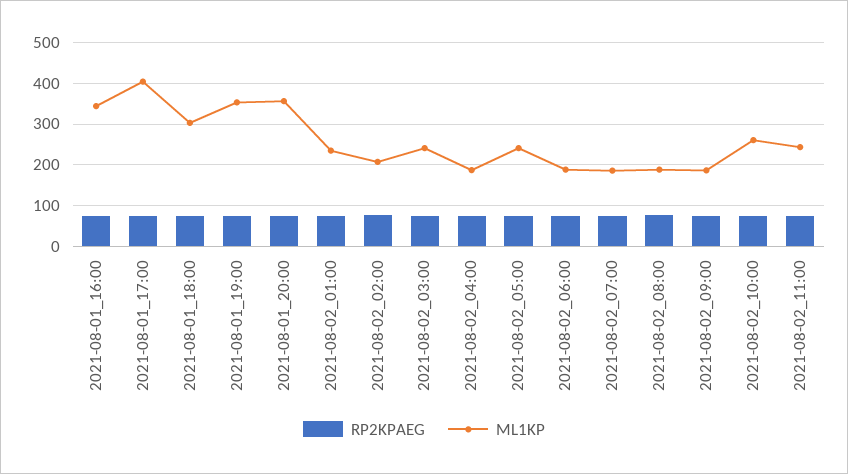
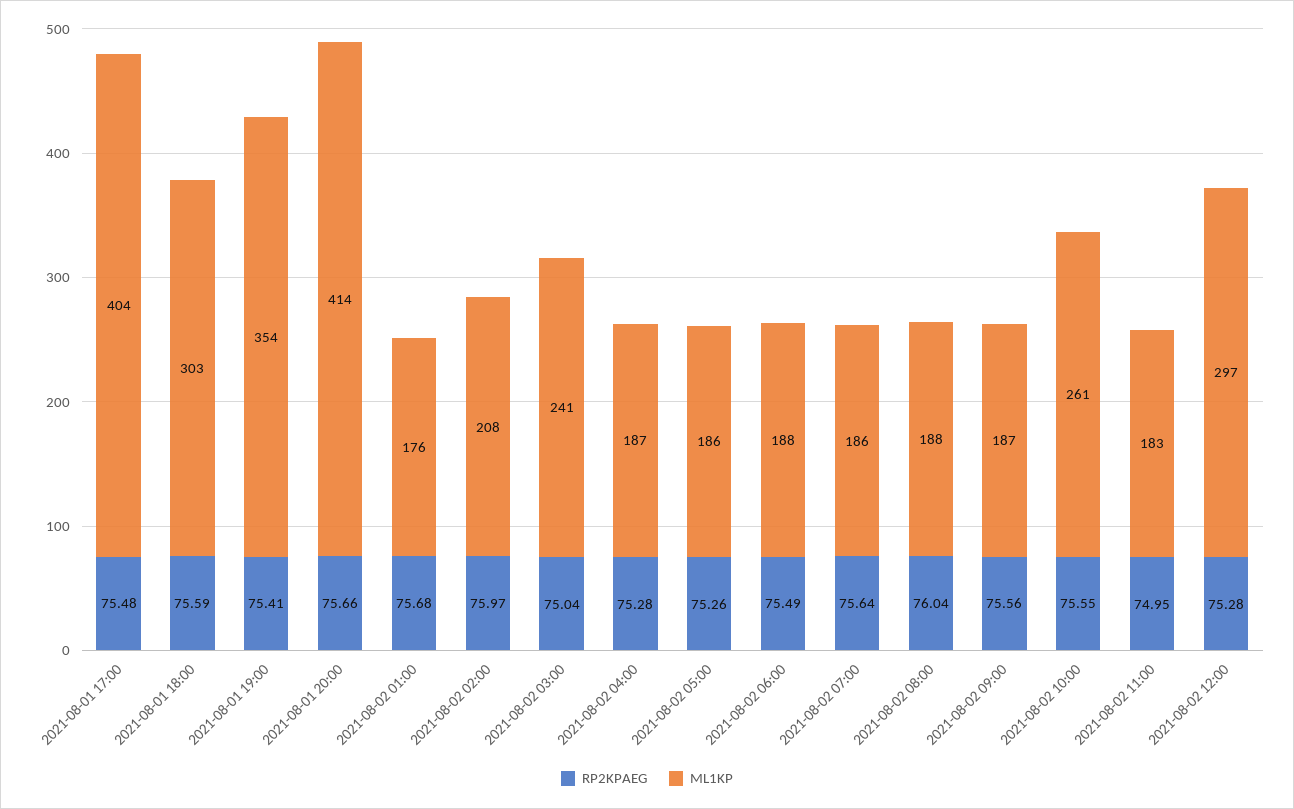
RP2KPAEG, 2021-08-01_16:00: 80 -> none
ML1KP, 2021-08-01_16:00: 340 -> none
ML1KP, 2021-08-01_20:00: 360 -> 414
ML1KP, 2021-08-02_01:00: 240 -> 176
ML1KP, 2021-08-02_05:00: 240 -> 186
ML1KP, 2021-08-02_11:00: 240 -> 183
RP2KPAEG, 2021-08-02 12:00: none -> 75.28
ML1KP, 2021-08-02 12:00: none -> 297

